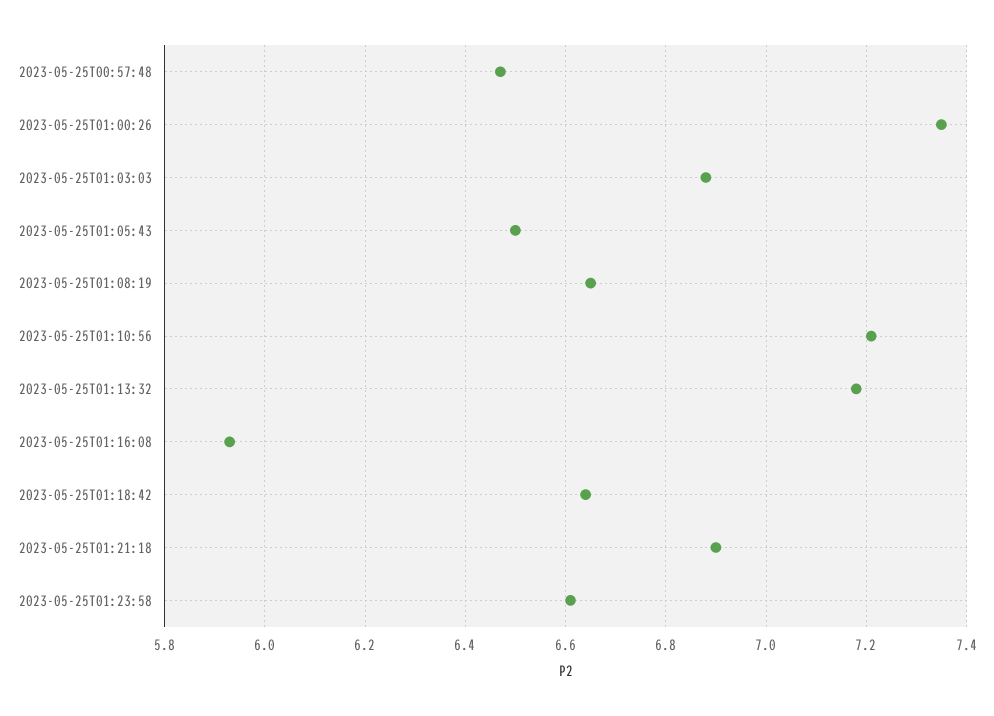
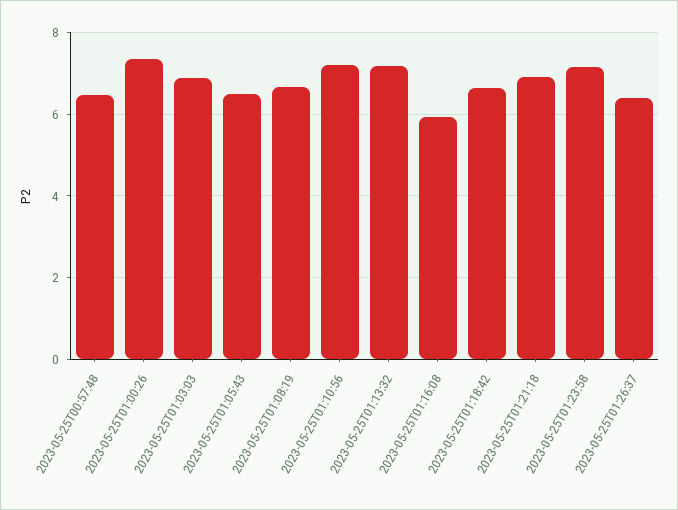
2023-05-25T01:23:58: 6.6 -> 7.2
2023-05-25T01:26:37: none -> 6.4

